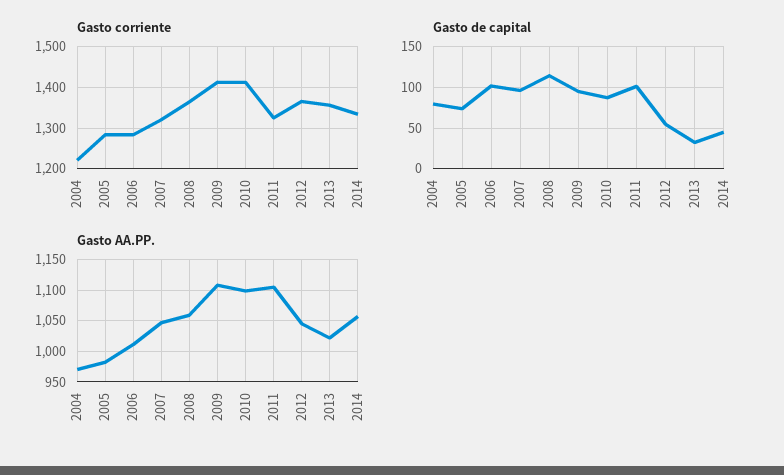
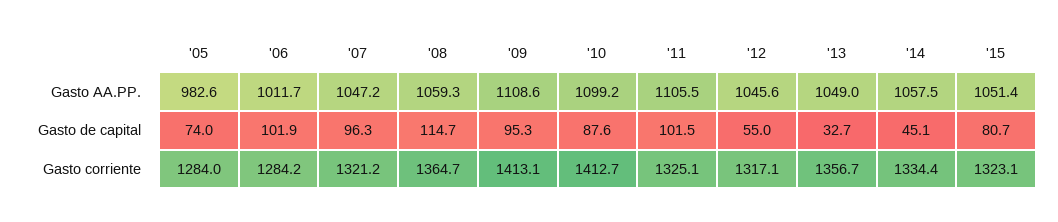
Gasto corriente, 2004: 1220 -> none
Gasto corriente, 2012: 1360 -> 1317.1
Gasto de capital, 2004: 80 -> none
Gasto AA.PP., 2004: 970 -> none
Gasto AA.PP., 2013: 1020 -> 1049
Gasto AA.PP., '15: none -> 1051.4
Gasto de capital, '15: none -> 80.7
Gasto corriente, '15: none -> 1323.1

